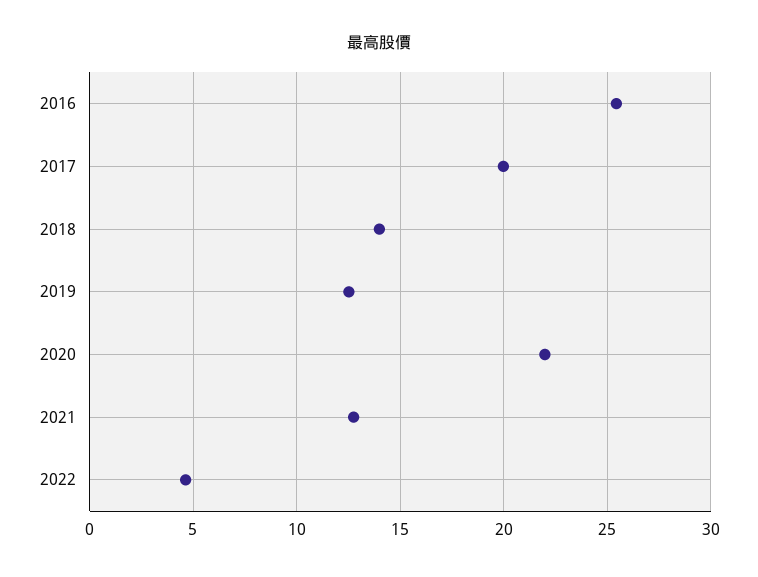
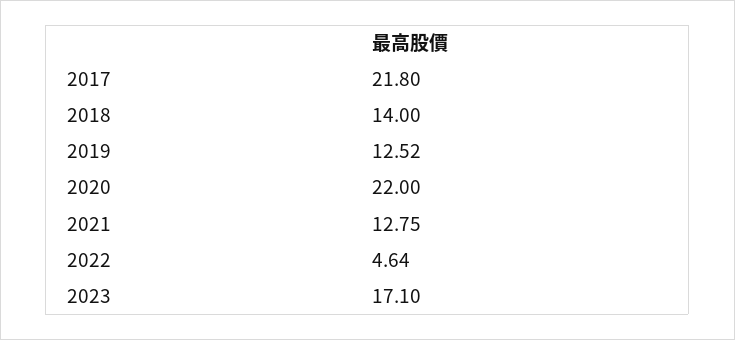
2016: 25.5 -> none
2017: 20 -> 21.8
2023: none -> 17.1

